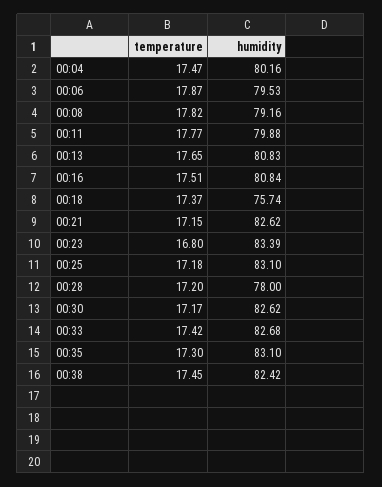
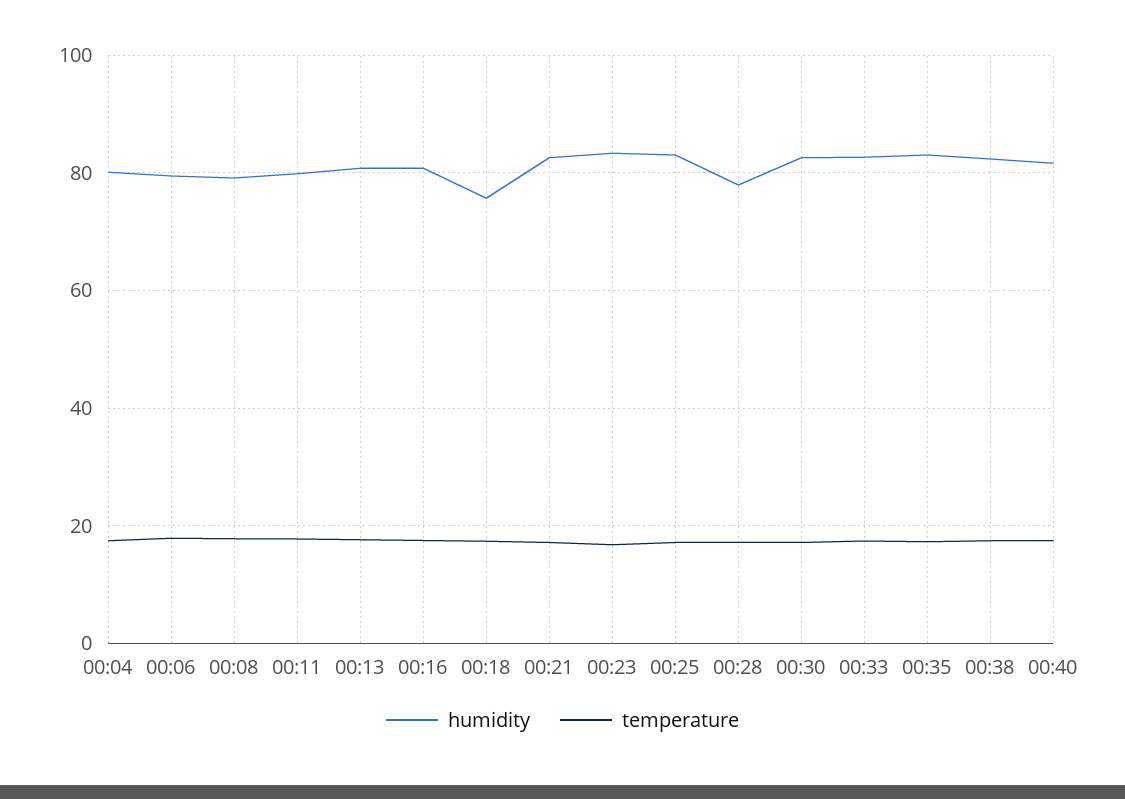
humidity, 00:40: none -> 82
temperature, 00:40: none -> 18

